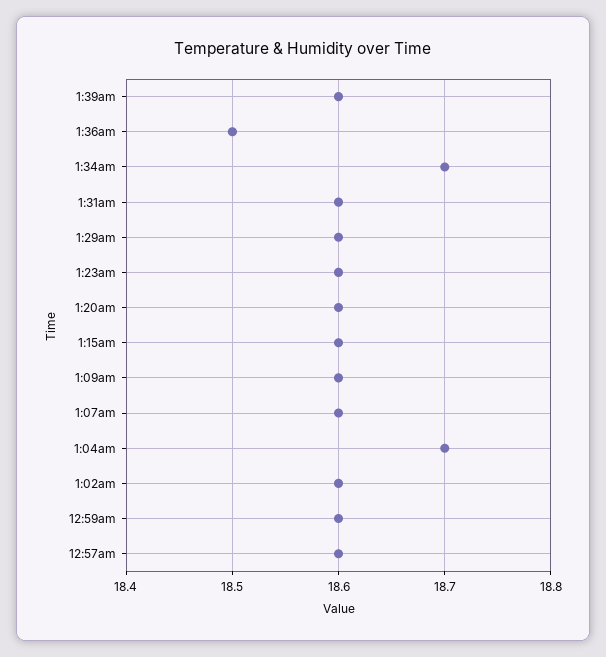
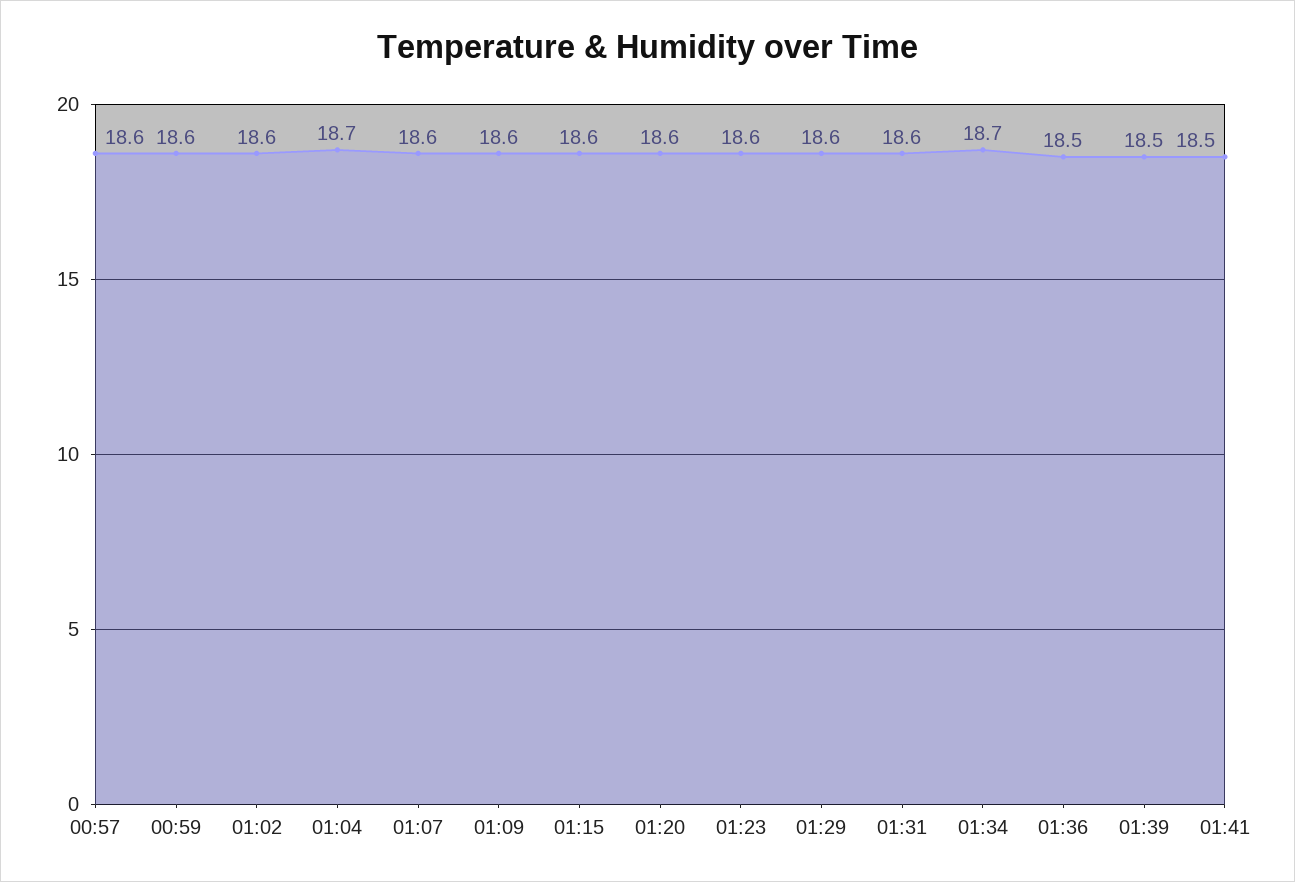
1:39am: 18.6 -> 18.5
01:41: none -> 18.5

